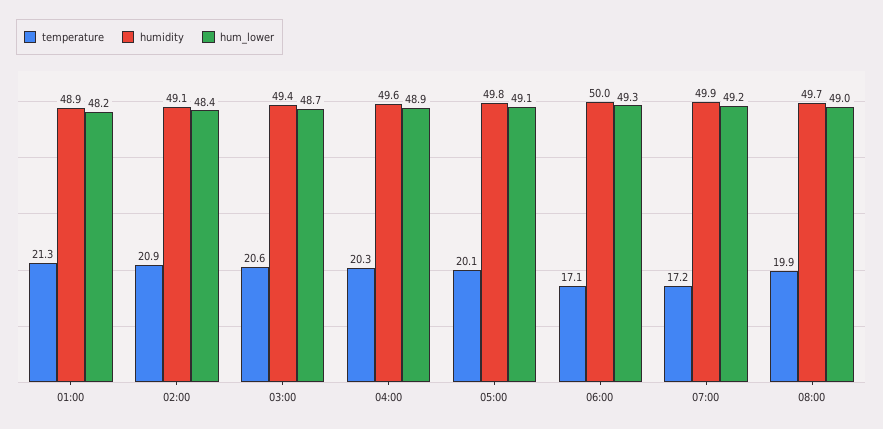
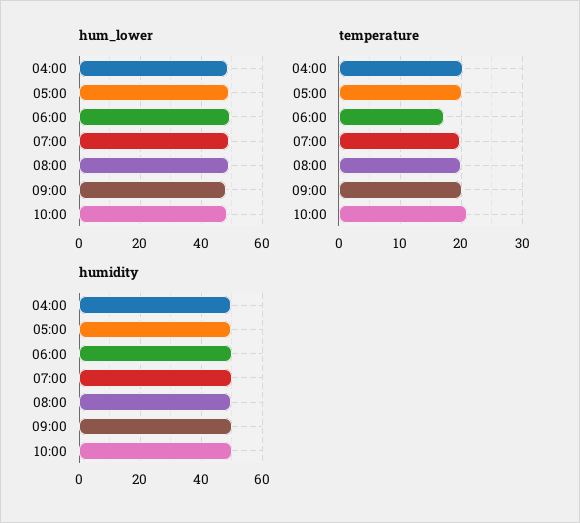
temperature, 01:00: 21.3 -> none
humidity, 01:00: 48.9 -> none
hum_lower, 01:00: 48.2 -> none
temperature, 02:00: 20.9 -> none
humidity, 02:00: 49.1 -> none
hum_lower, 02:00: 48.4 -> none
temperature, 03:00: 20.6 -> none
humidity, 03:00: 49.4 -> none
hum_lower, 03:00: 48.7 -> none
temperature, 07:00: 17.2 -> 20
hum_lower, 09:00: none -> 48
hum_lower, 10:00: none -> 48
temperature, 09:00: none -> 20
temperature, 10:00: none -> 21
humidity, 09:00: none -> 50
humidity, 10:00: none -> 50

